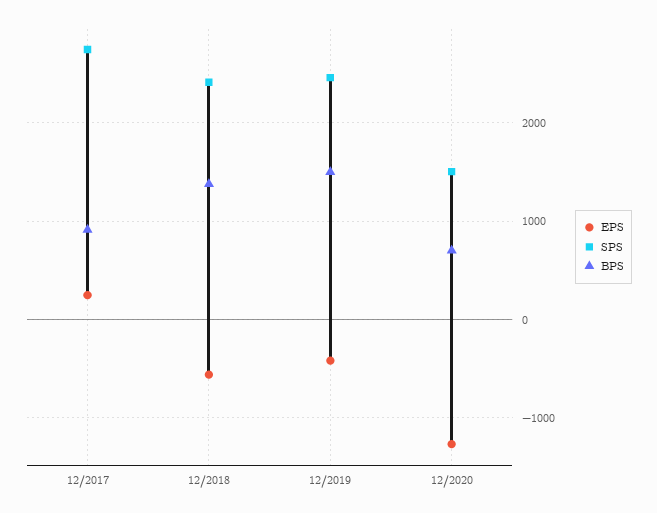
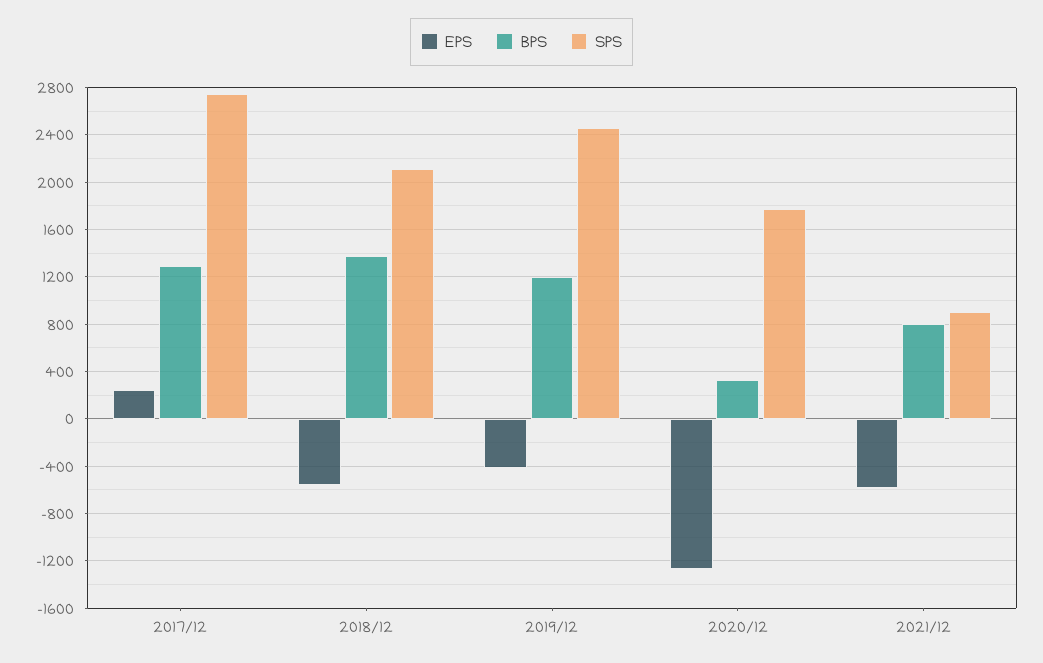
BPS, 12/2017: 900 -> 1300
SPS, 12/2018: 2400 -> 2100
BPS, 12/2019: 1500 -> 1200
SPS, 12/2020: 1500 -> 1800
BPS, 12/2020: 700 -> 300
EPS, 2021/12: none -> -600
BPS, 2021/12: none -> 800
SPS, 2021/12: none -> 900

